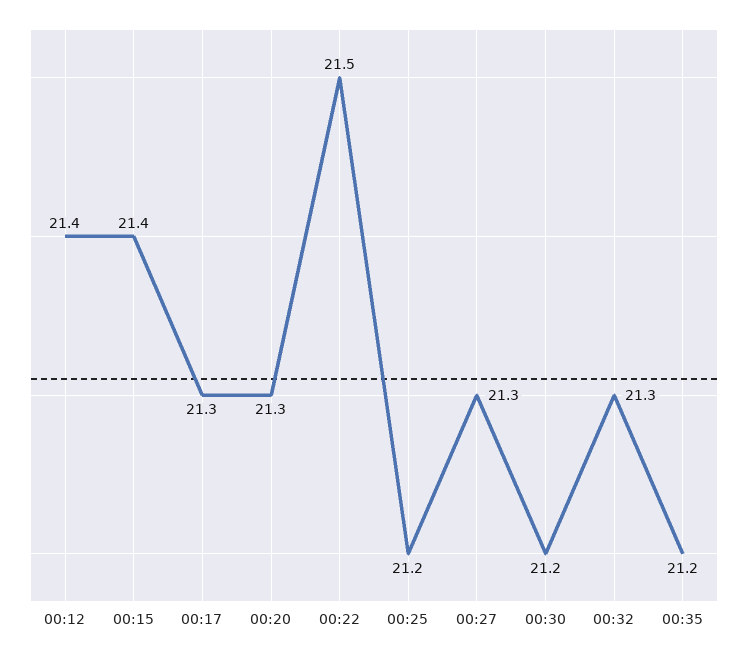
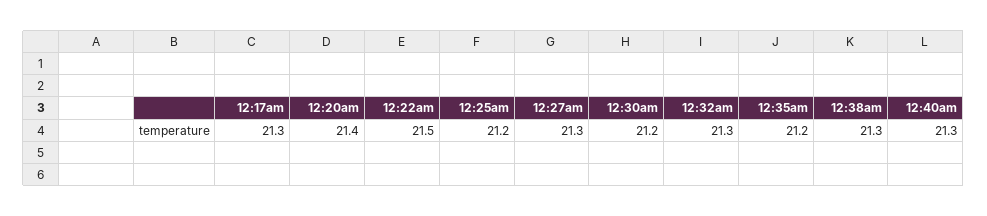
00:12: 21.4 -> none
00:15: 21.4 -> none
00:20: 21.3 -> 21.4
12:38am: none -> 21.3
12:40am: none -> 21.3

